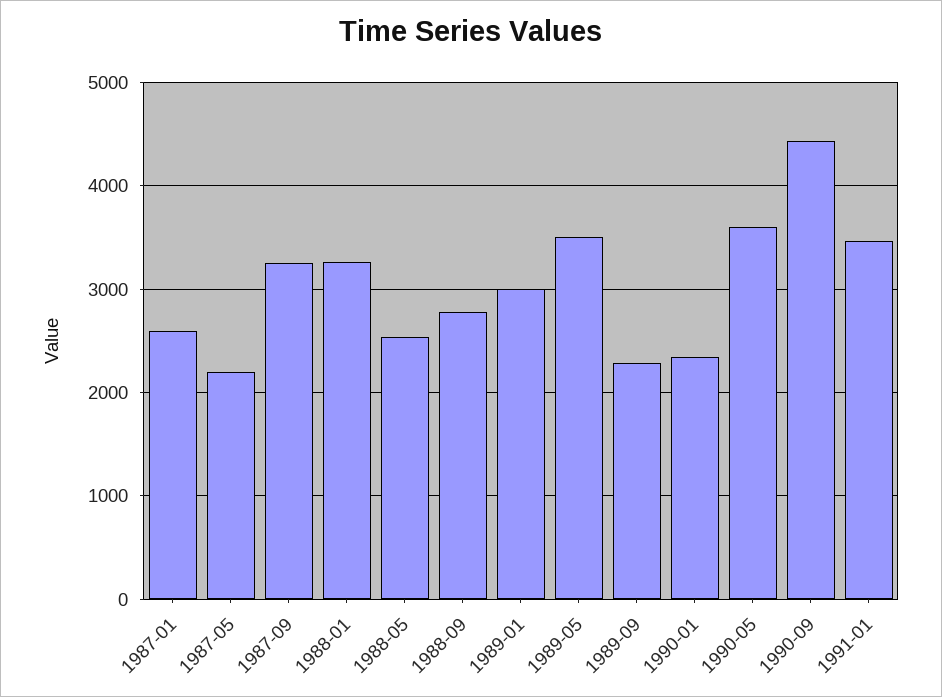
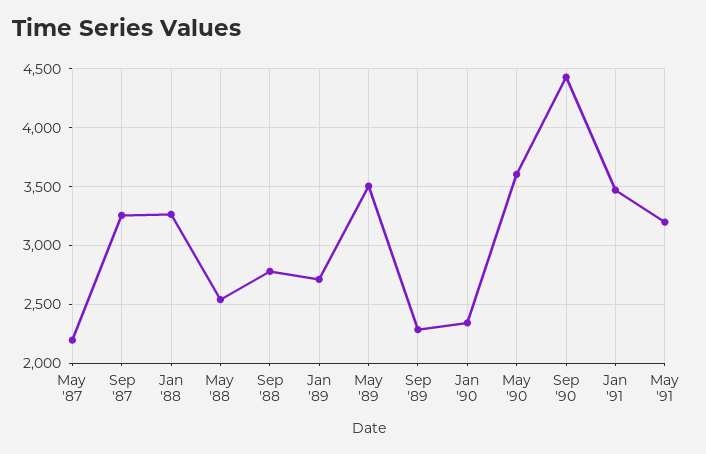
1987-01: 2600 -> none
1989-01: 3000 -> 2700
May '91: none -> 3200

